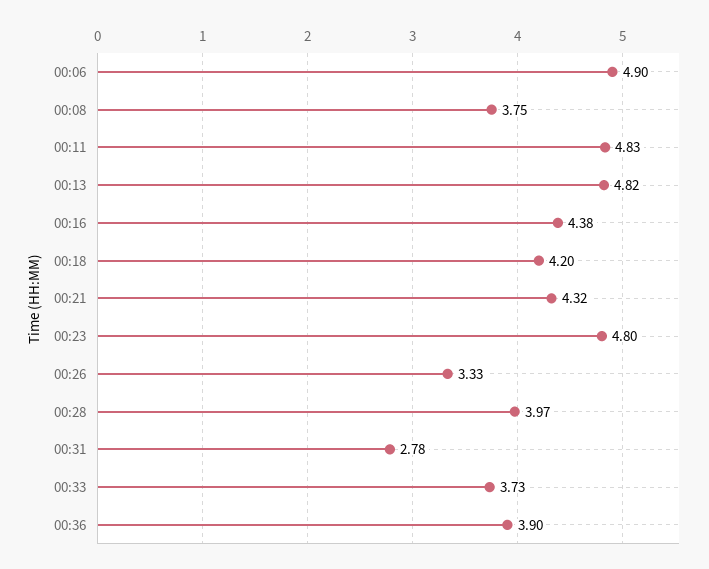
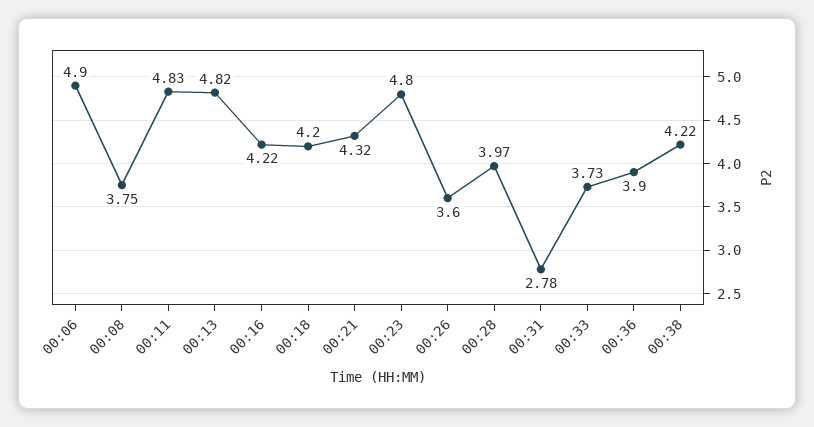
00:16: 4.38 -> 4.22
00:26: 3.33 -> 3.6
00:38: none -> 4.22

